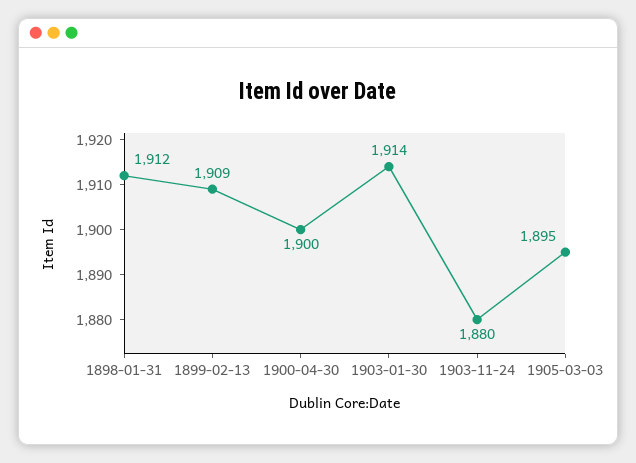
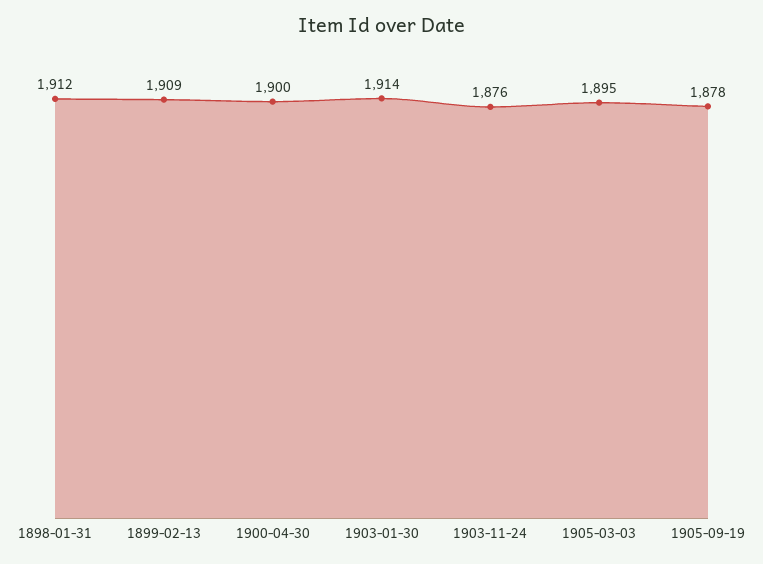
1903-11-24: 1880 -> 1876
1905-09-19: none -> 1878

